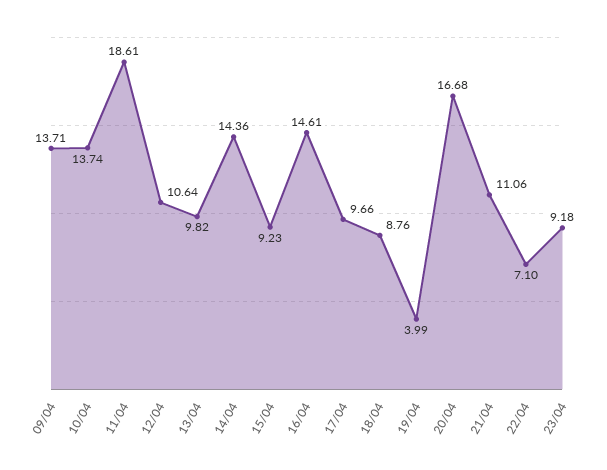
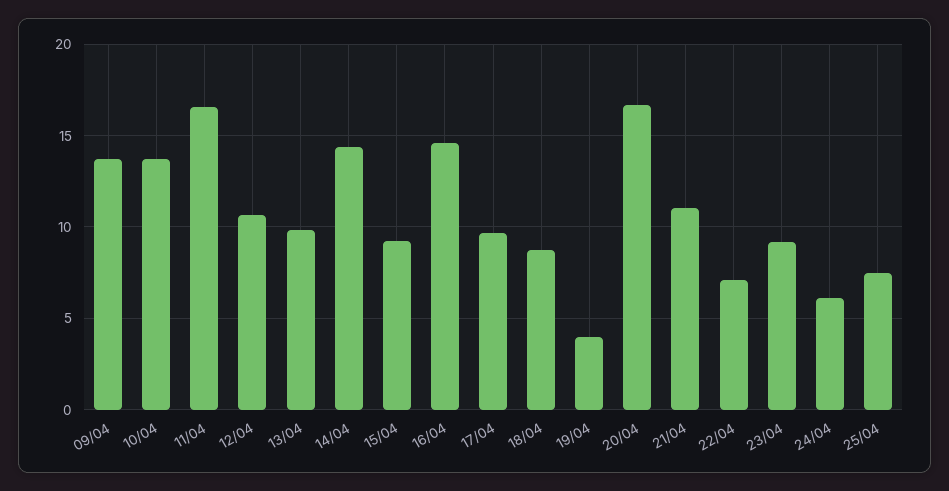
11/04: 18.61 -> 16.5
24/04: none -> 6
25/04: none -> 7.5

